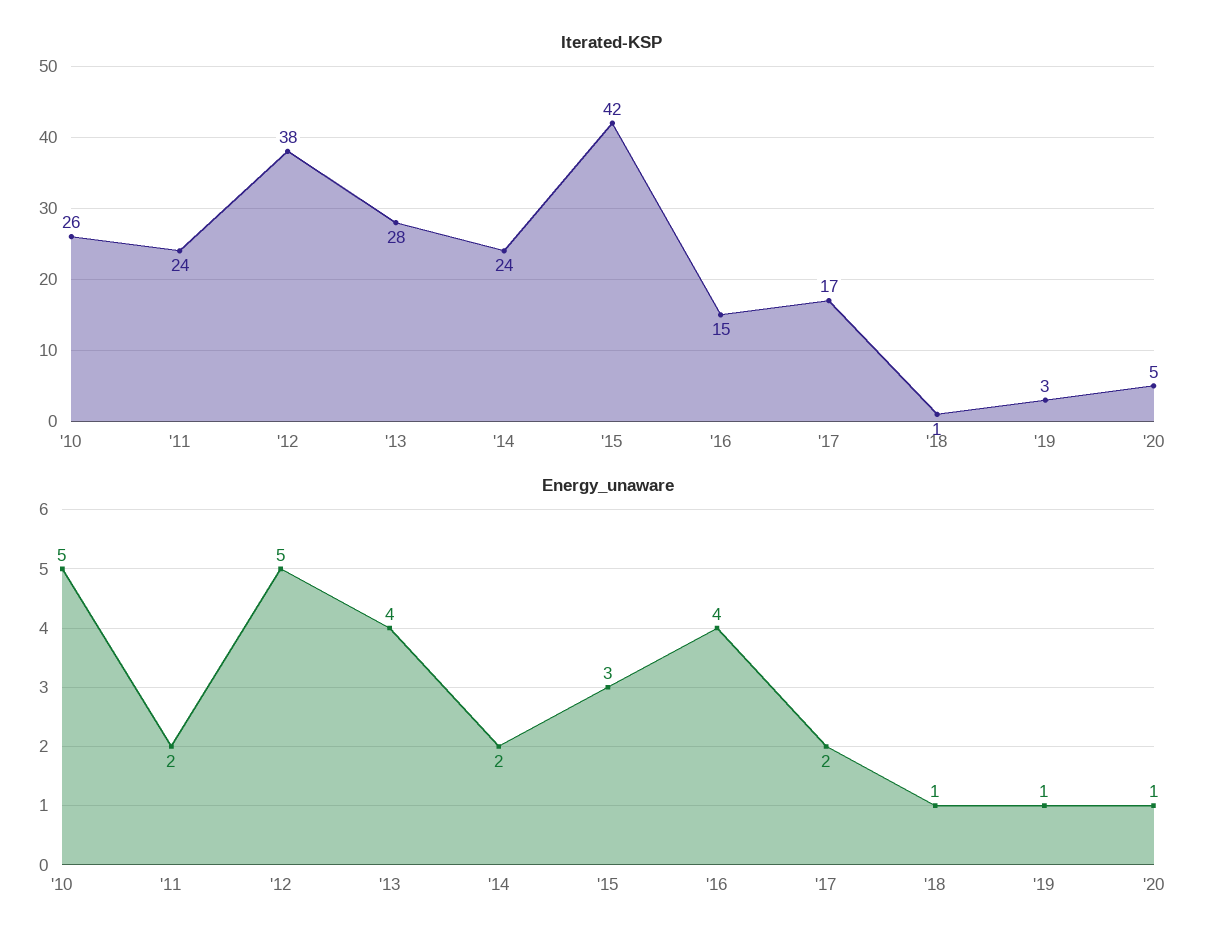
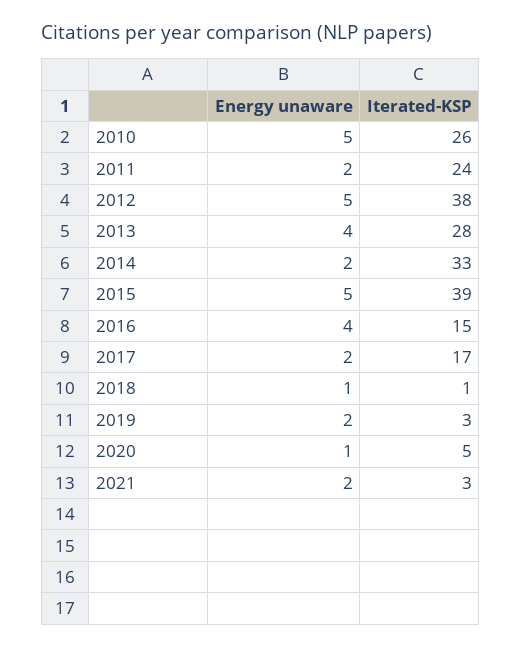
Iterated-KSP, '14: 24 -> 33
Iterated-KSP, '15: 42 -> 39
Energy_unaware, '15: 3 -> 5
Energy_unaware, '19: 1 -> 2
Energy_unaware, 2021: none -> 2
Iterated-KSP, 2021: none -> 3

